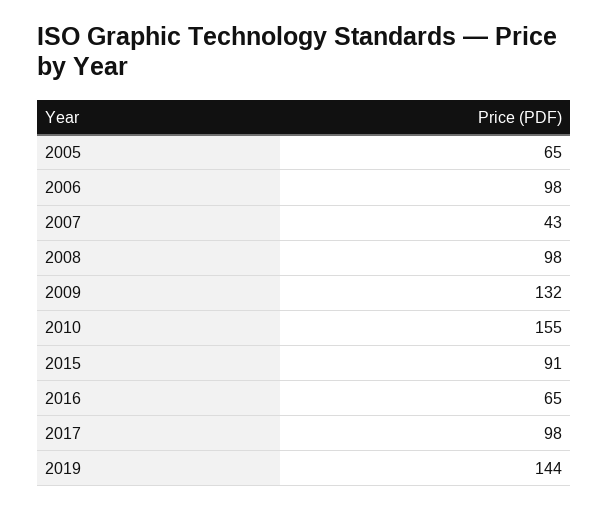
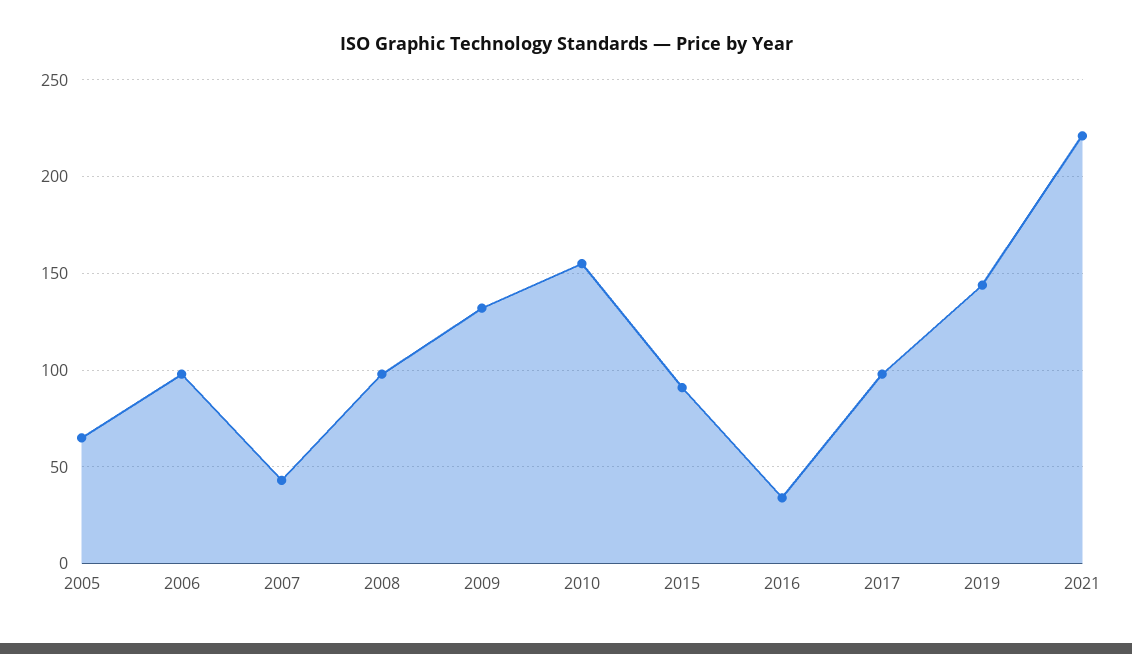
2016: 65 -> 35
2021: none -> 220

